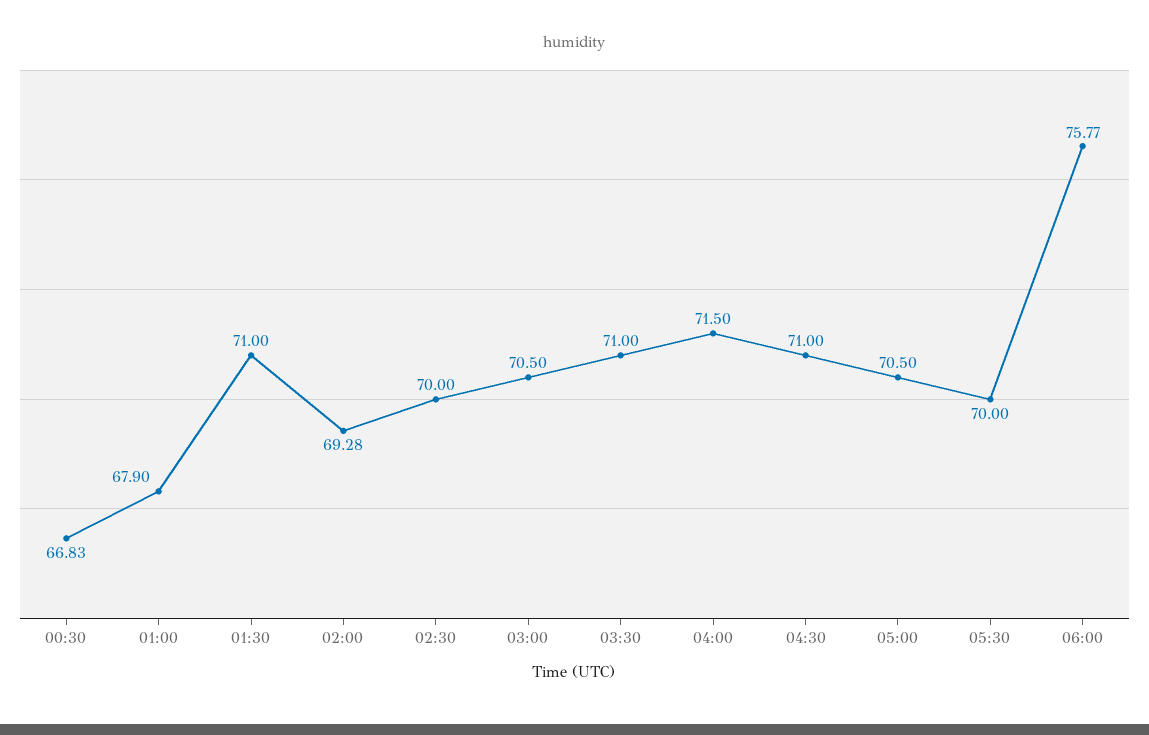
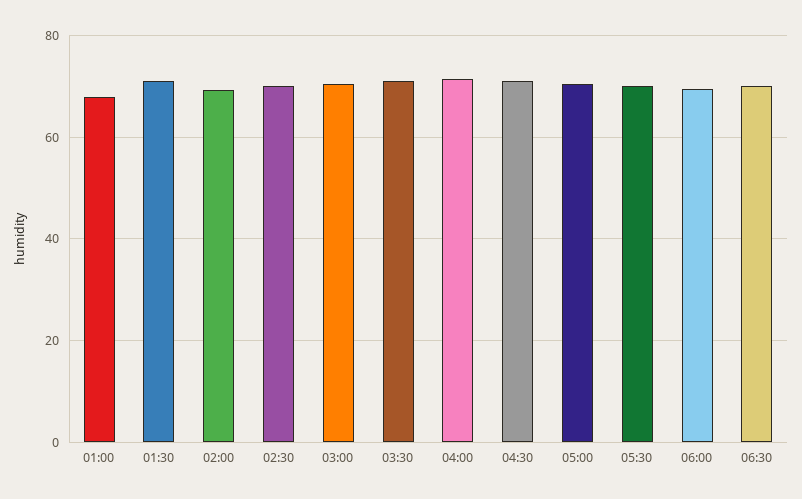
00:30: 66.83 -> none
06:00: 75.77 -> 70
06:30: none -> 70

